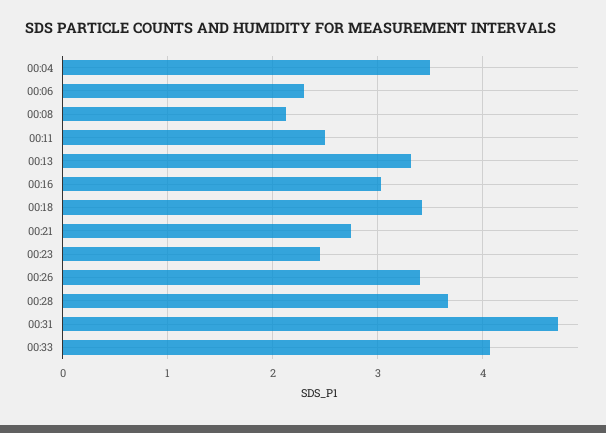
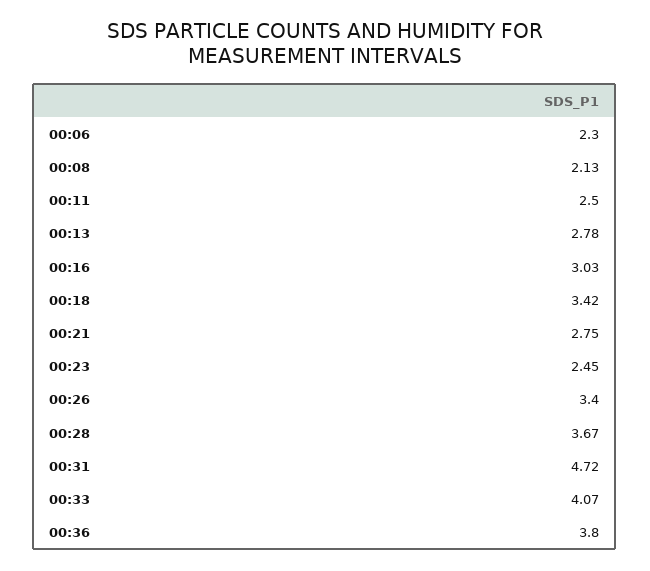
00:04: 3.5 -> none
00:13: 3.3 -> 2.78
00:36: none -> 3.8

